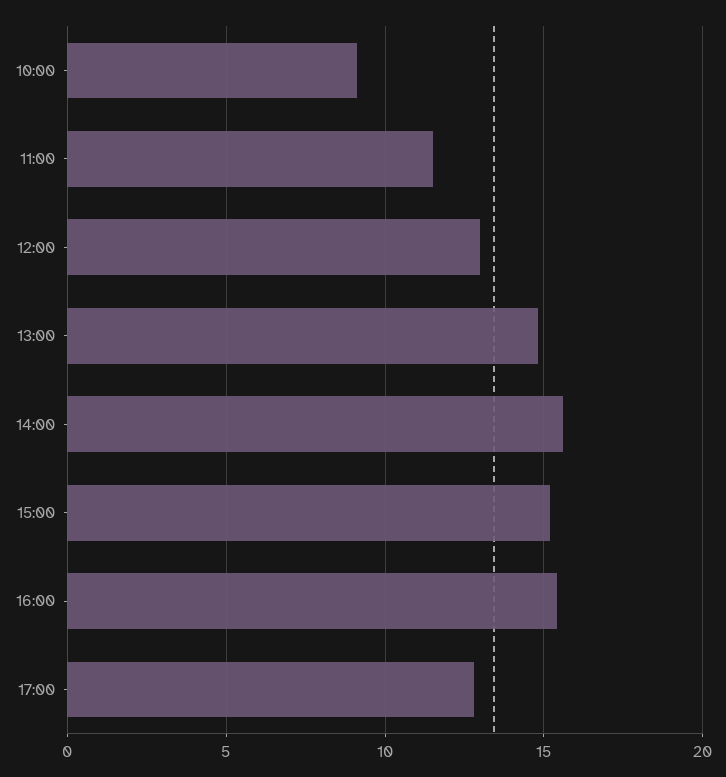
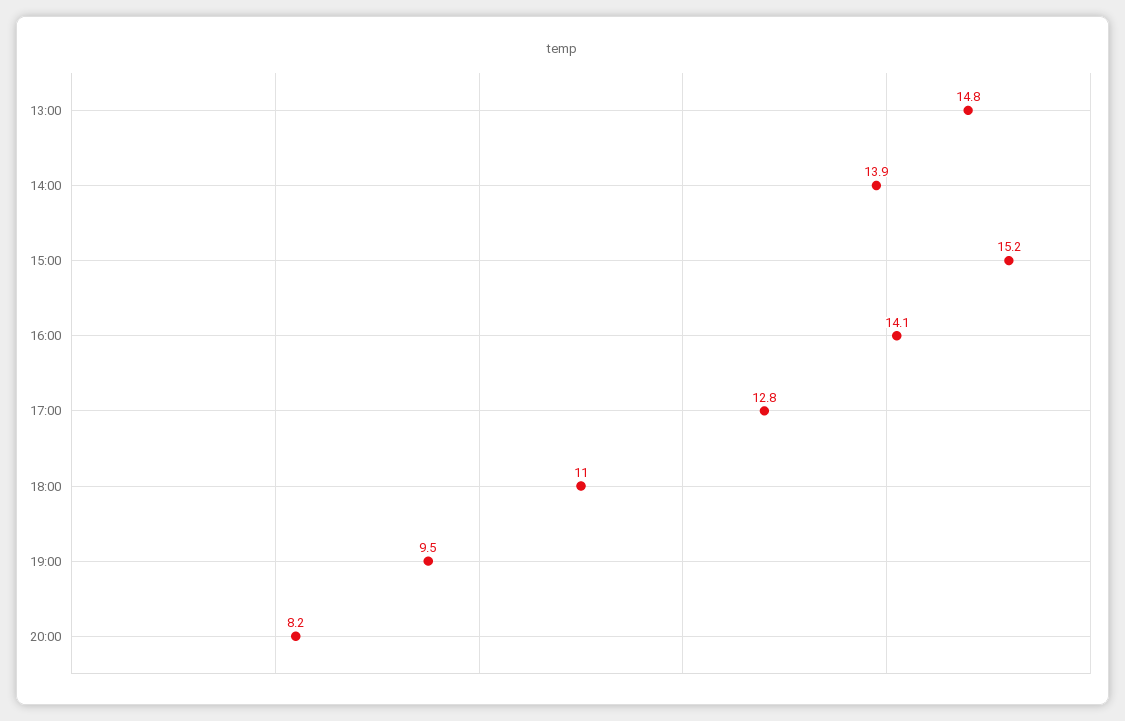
10:00: 9 -> none
11:00: 11.5 -> none
12:00: 13 -> none
14:00: 15.5 -> 13.9
16:00: 15.5 -> 14.1
18:00: none -> 11
19:00: none -> 9.5
20:00: none -> 8.2

